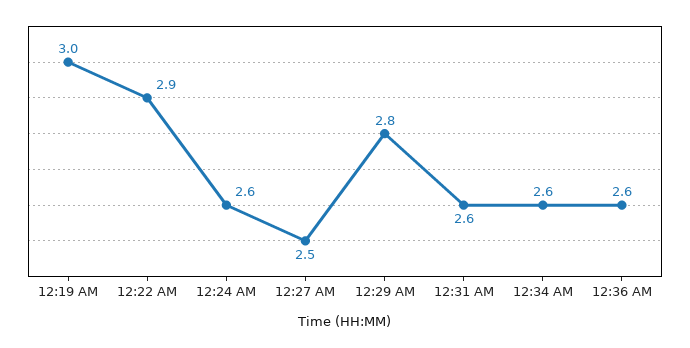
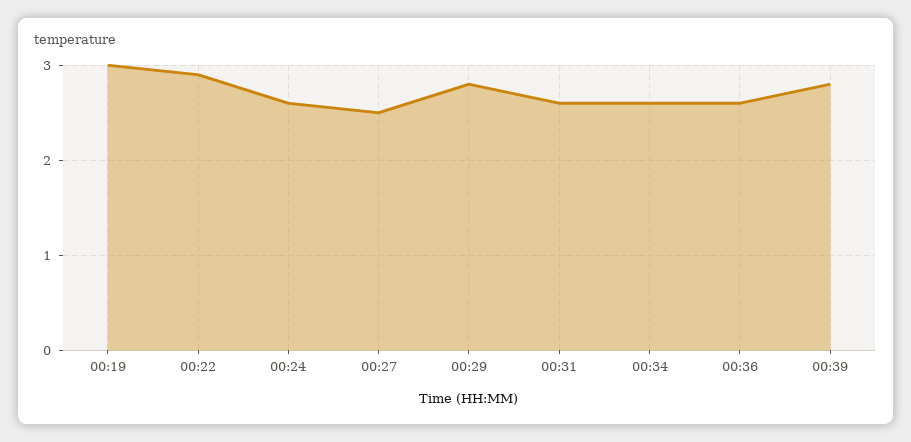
00:39: none -> 2.8

